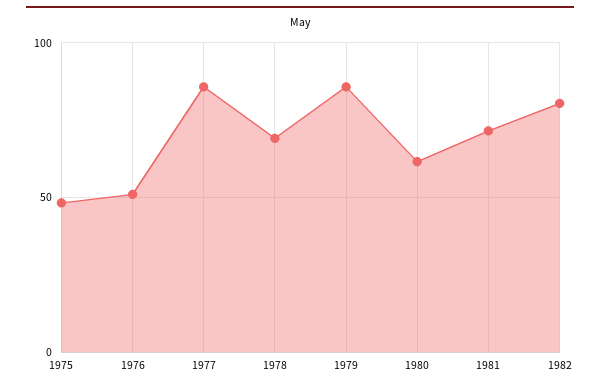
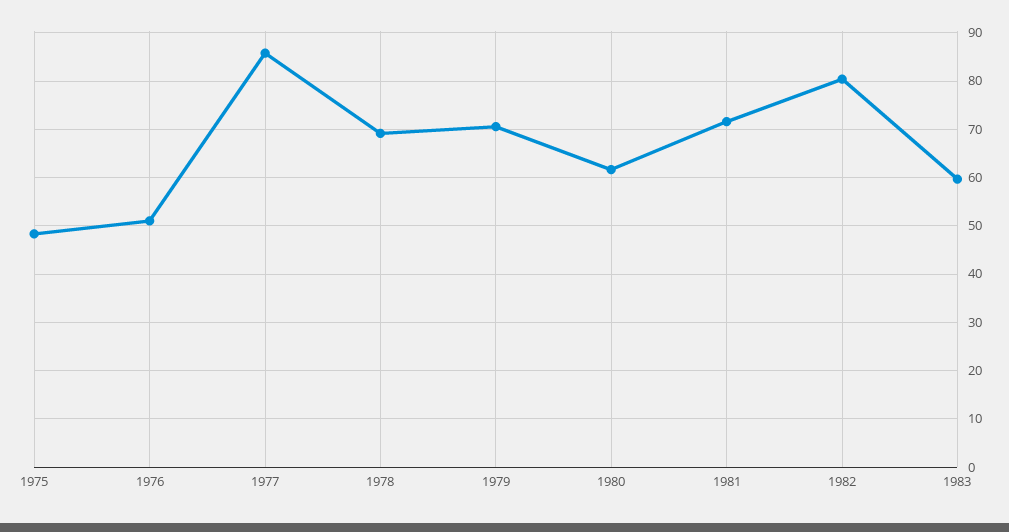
1979: 85 -> 70
1983: none -> 60

